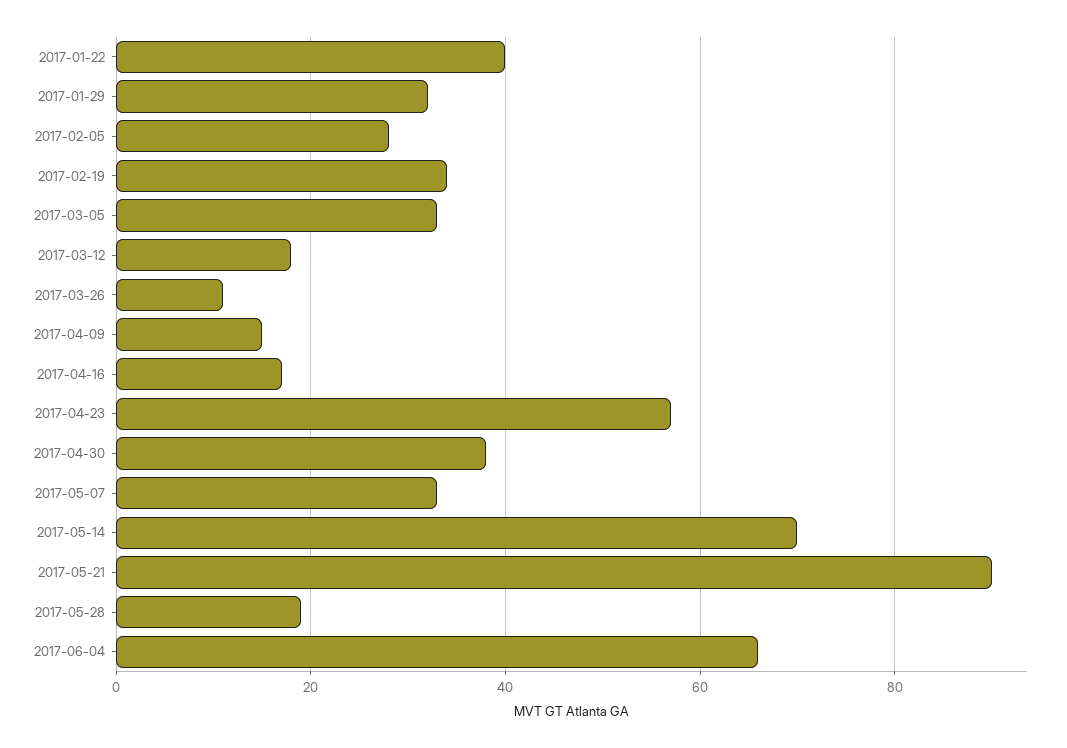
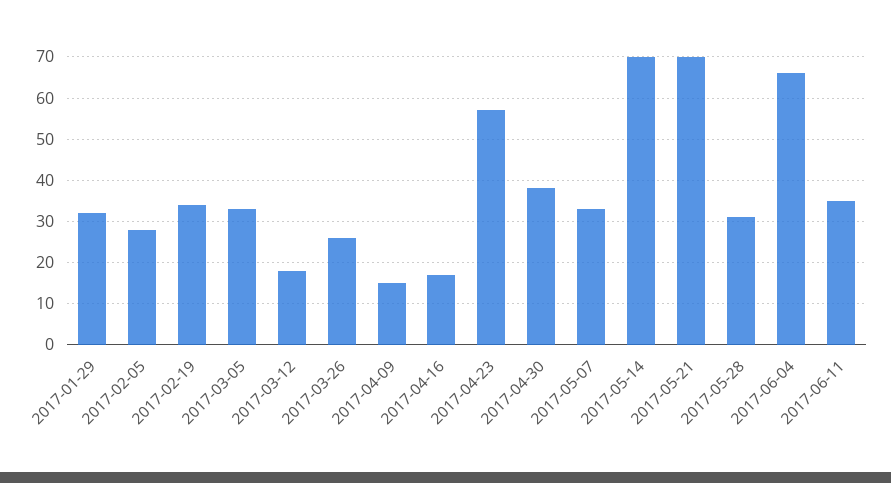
2017-01-22: 40 -> none
2017-03-26: 10 -> 25
2017-05-21: 90 -> 70
2017-05-28: 20 -> 30
2017-06-11: none -> 35

